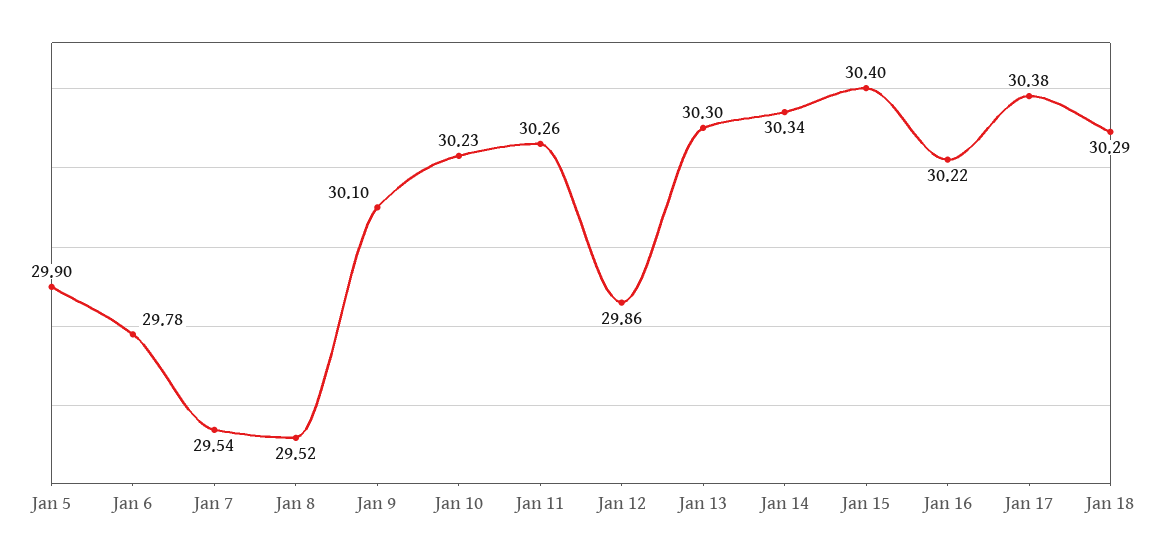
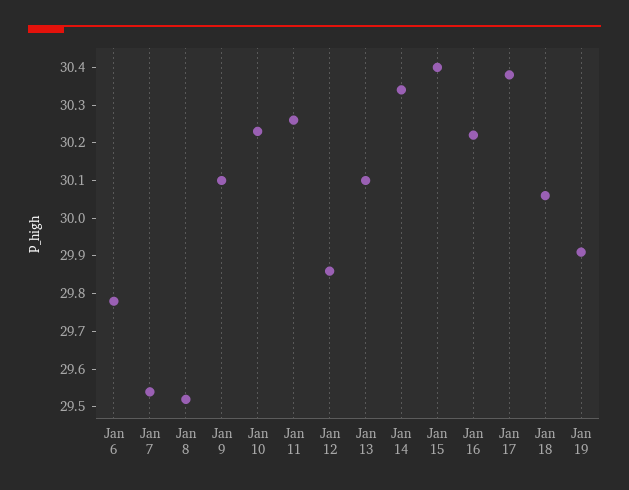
Jan 5: 29.9 -> none
Jan 13: 30.3 -> 30.1
Jan 18: 30.29 -> 30.05
Jan 19: none -> 29.9

